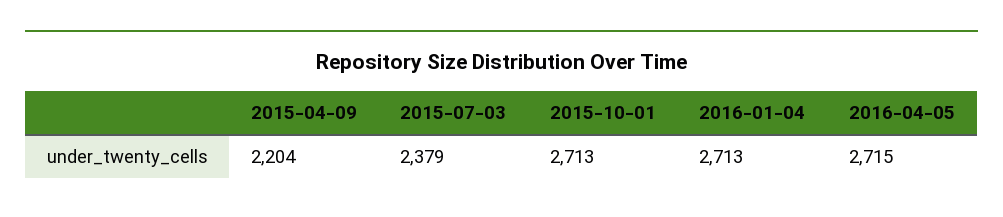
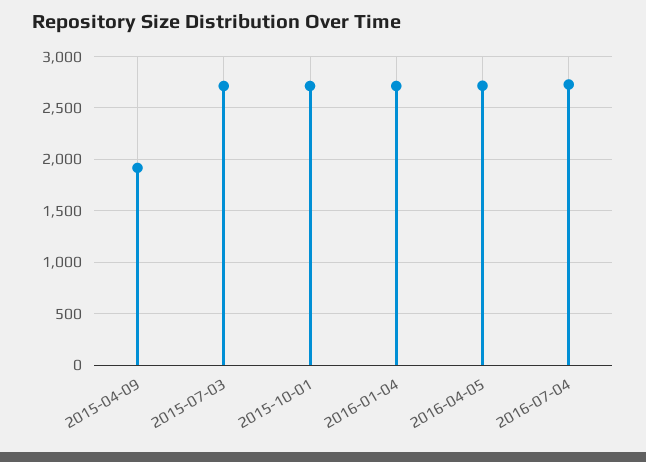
2015-04-09: 2204 -> 1900
2015-07-03: 2379 -> 2700
2016-07-04: none -> 2700

